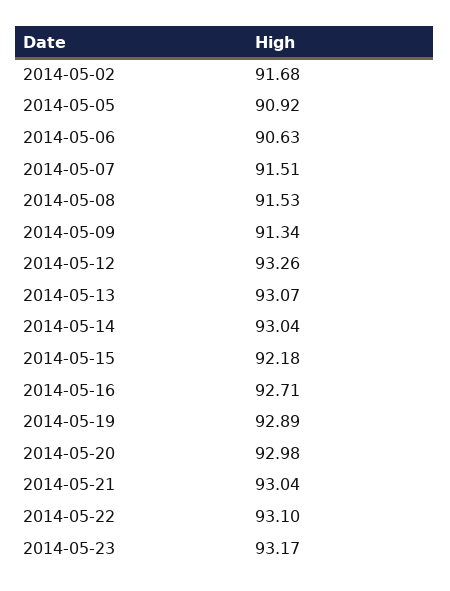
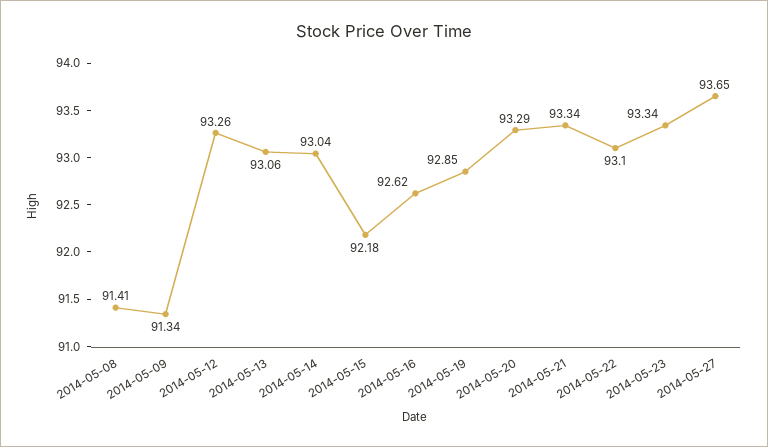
2014-05-02: 91.68 -> none
2014-05-05: 90.92 -> none
2014-05-06: 90.63 -> none
2014-05-07: 91.51 -> none
2014-05-08: 91.53 -> 91.41
2014-05-13: 93.07 -> 93.06
2014-05-16: 92.71 -> 92.62
2014-05-19: 92.89 -> 92.85
2014-05-20: 92.98 -> 93.29
2014-05-21: 93.04 -> 93.34
2014-05-23: 93.17 -> 93.34
2014-05-27: none -> 93.65

